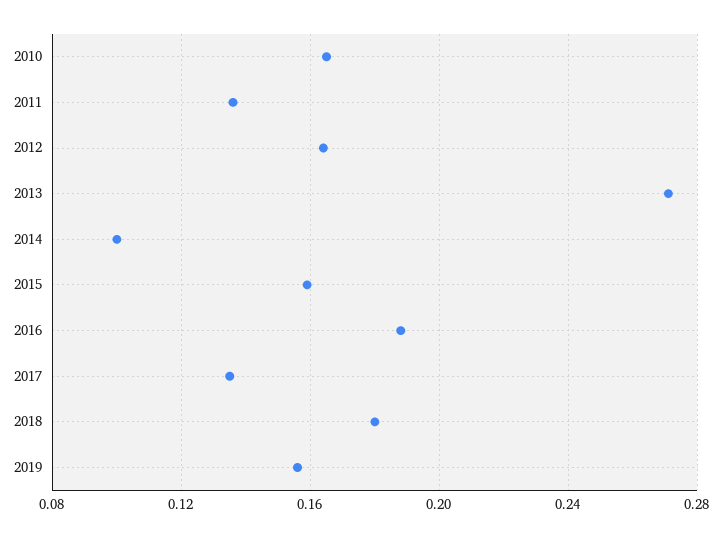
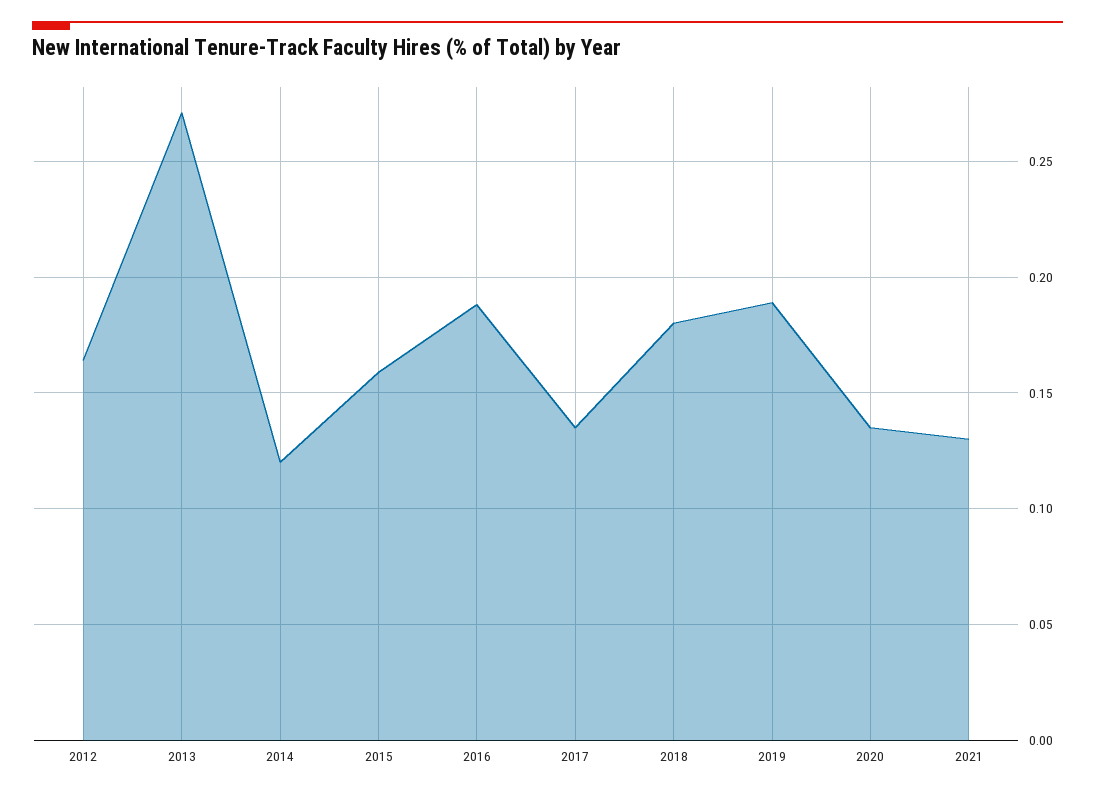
2010: 0.165 -> none
2011: 0.135 -> none
2014: 0.1 -> 0.12
2019: 0.155 -> 0.19
2020: none -> 0.135
2021: none -> 0.13

